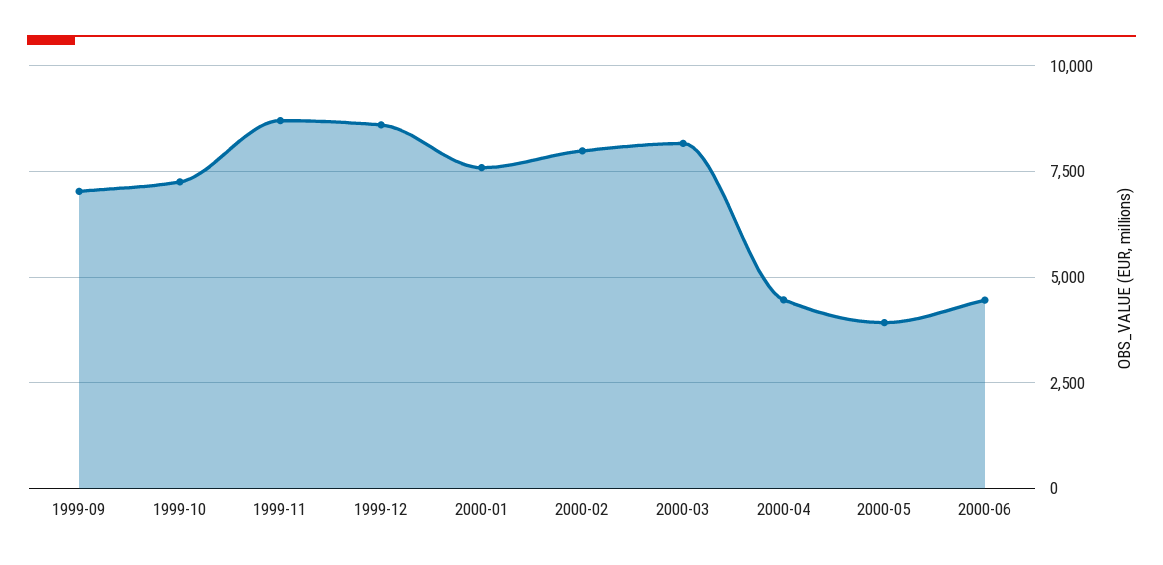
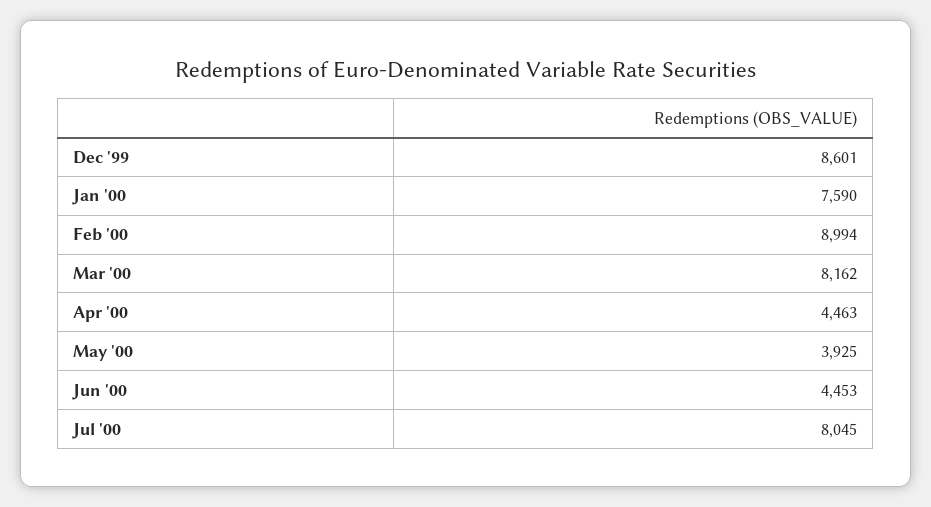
1999-09: 7000 -> none
1999-10: 7250 -> none
1999-11: 8750 -> none
2000-02: 8000 -> 8994
Jul '00: none -> 8045

